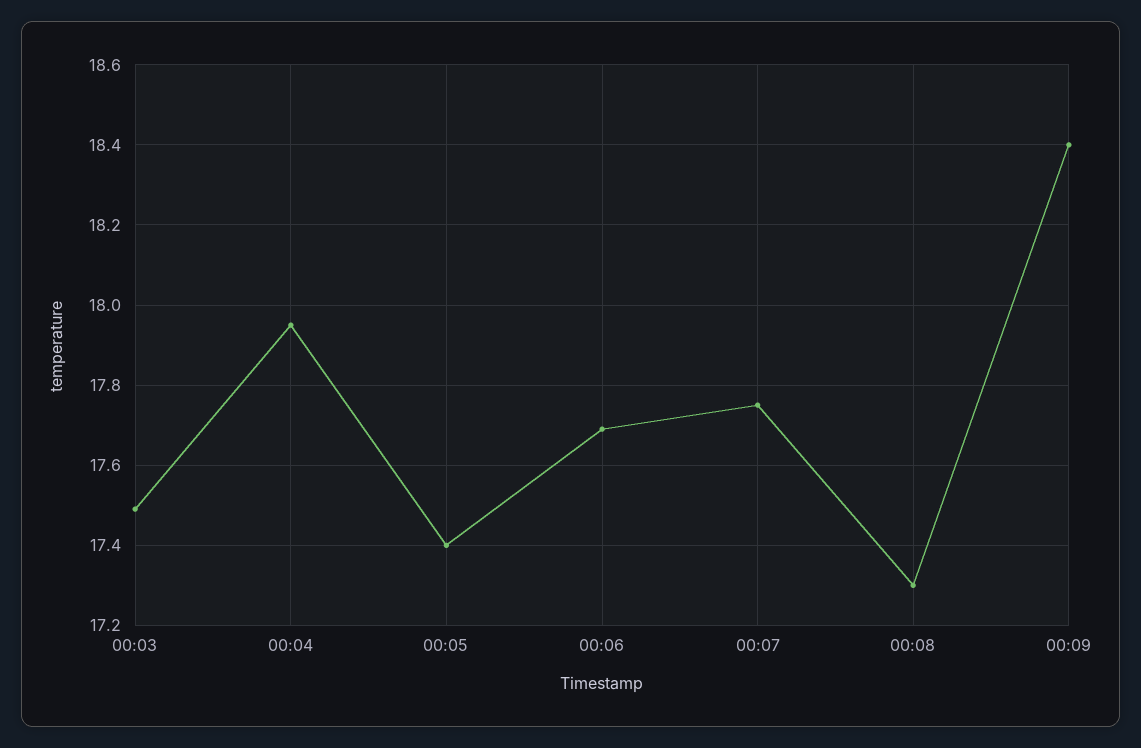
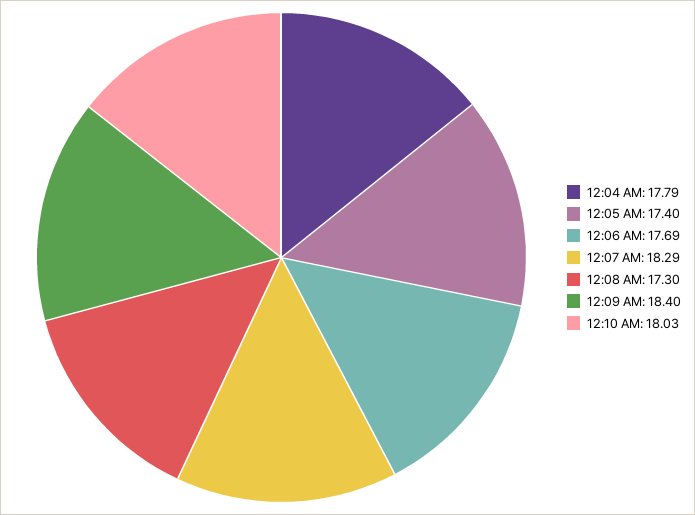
00:03: 17.5 -> none
00:04: 17.95 -> 17.79
00:07: 17.75 -> 18.29
12:10 AM: none -> 18.03

